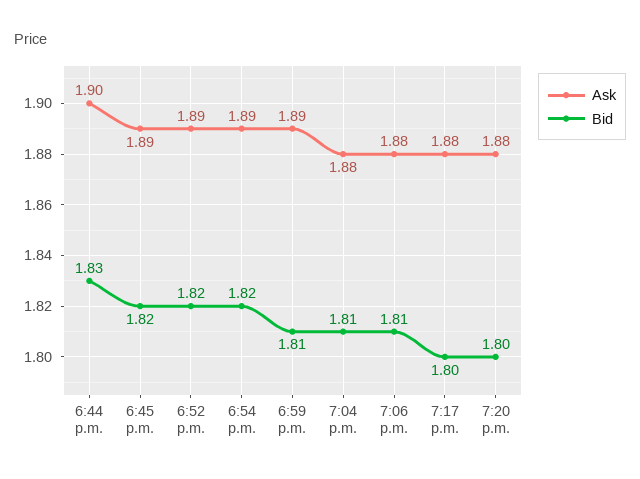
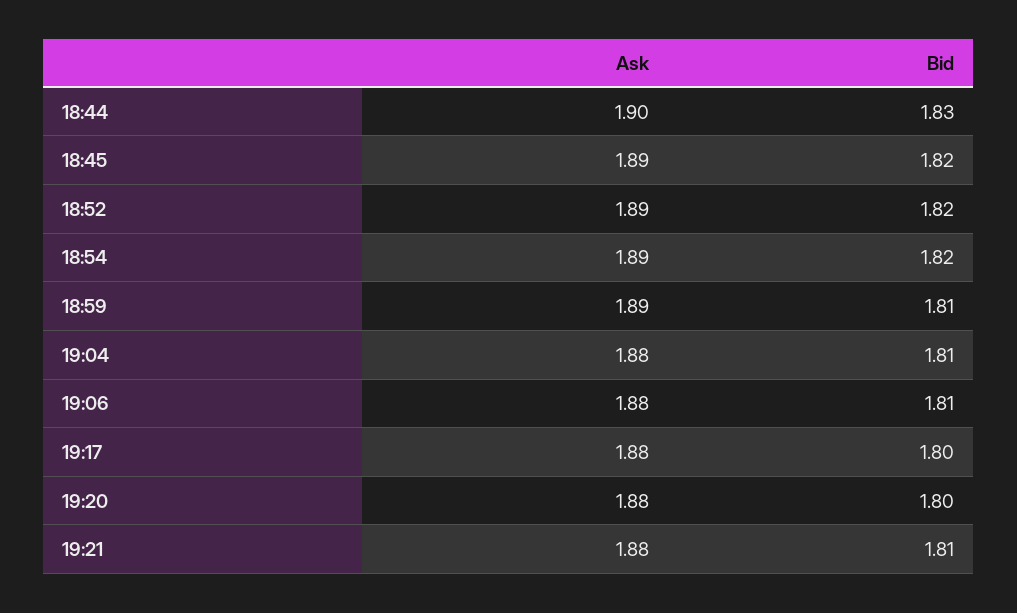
Ask, 19:21: none -> 1.88
Bid, 19:21: none -> 1.81

